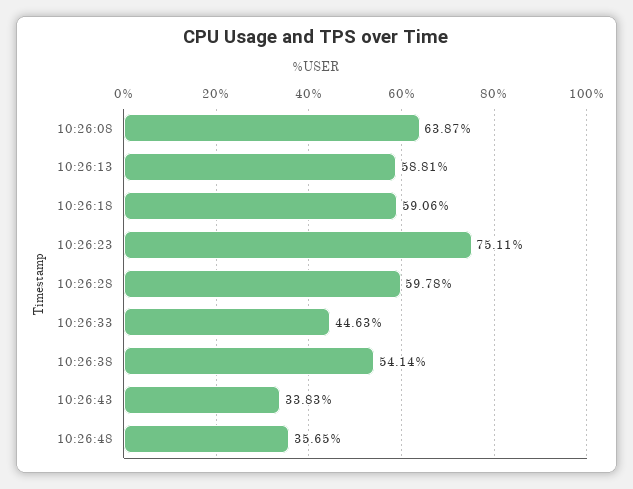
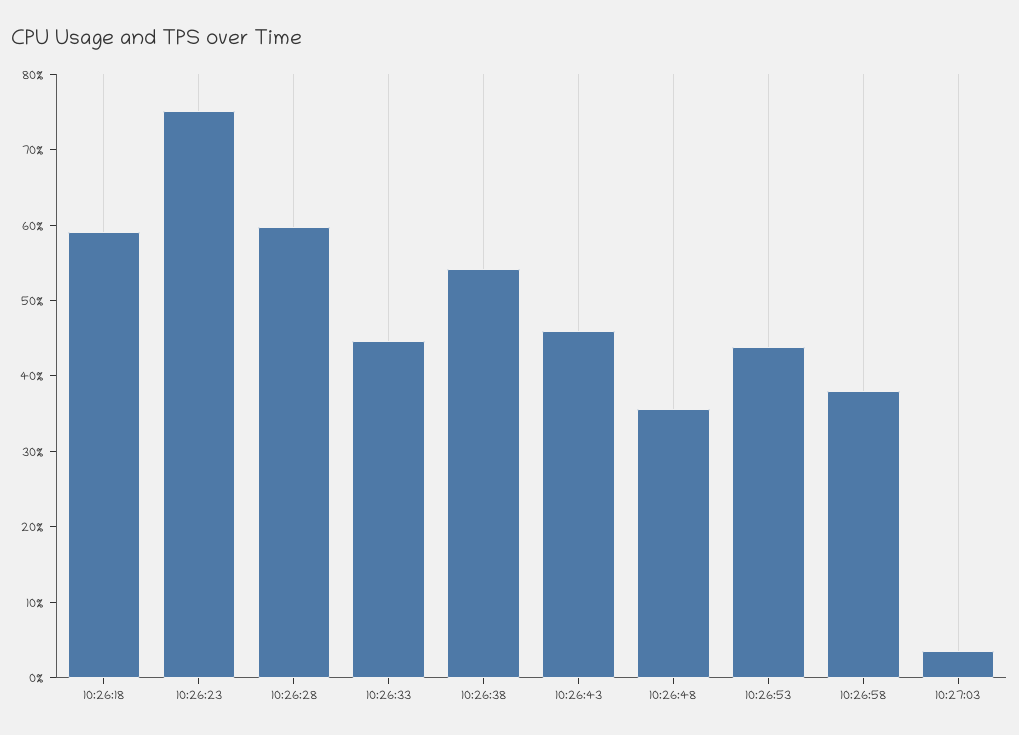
10:26:08: 63.87 -> none
10:26:13: 58.81 -> none
10:26:43: 33.83 -> 46
10:26:53: none -> 44
10:26:58: none -> 38
10:27:03: none -> 4

